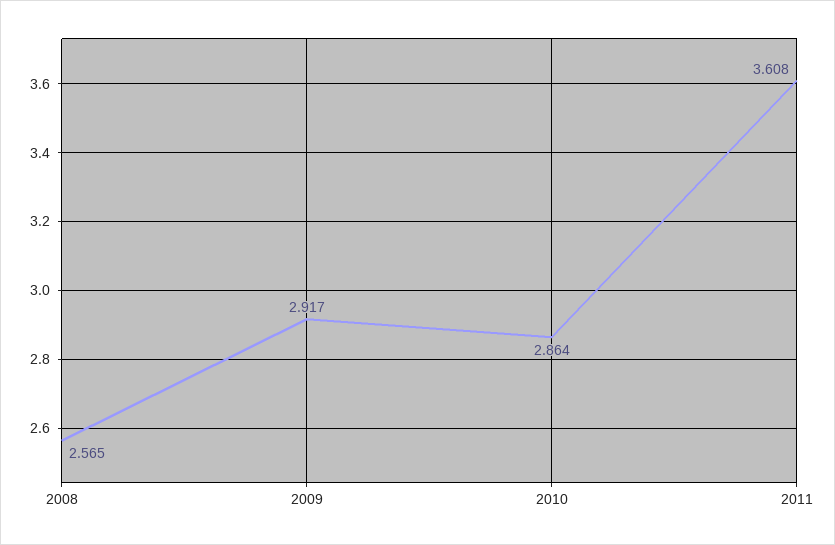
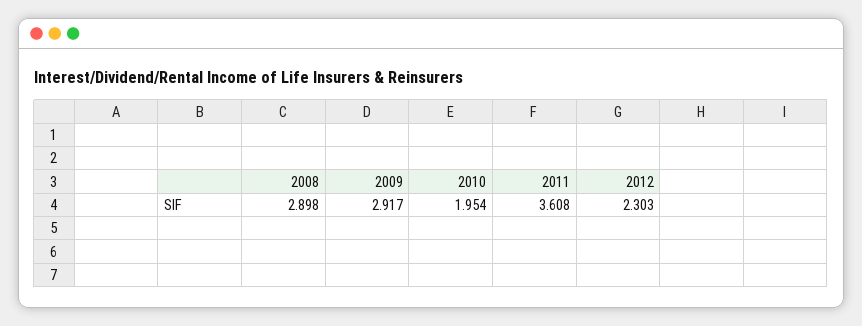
2008: 2.565 -> 2.898
2010: 2.864 -> 1.954
2012: none -> 2.303

